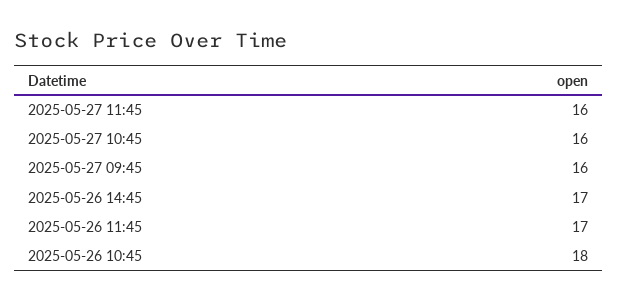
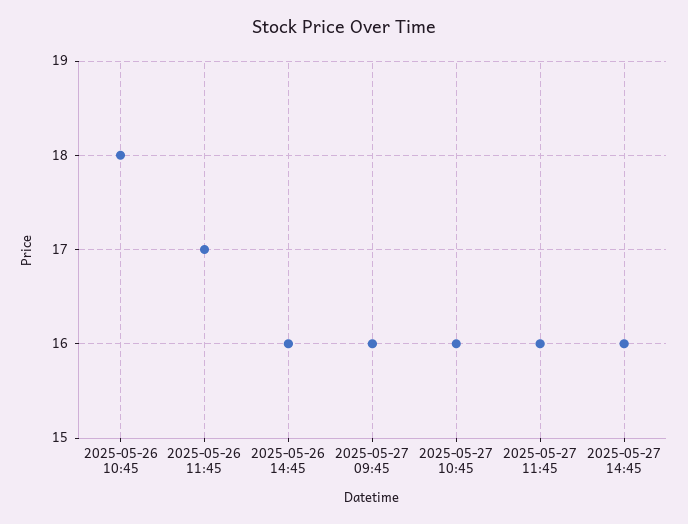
2025-05-26 14:45: 17 -> 16
2025-05-27 14:45: none -> 16

